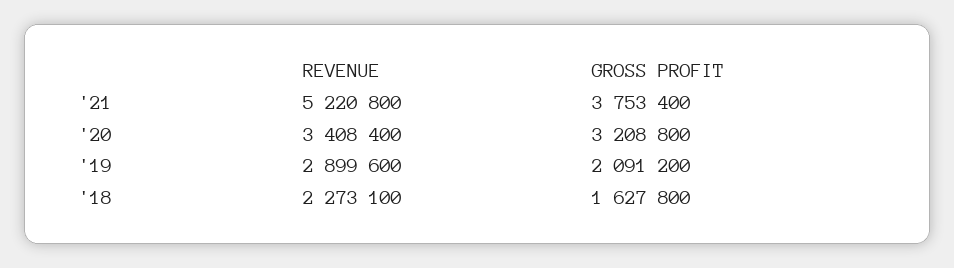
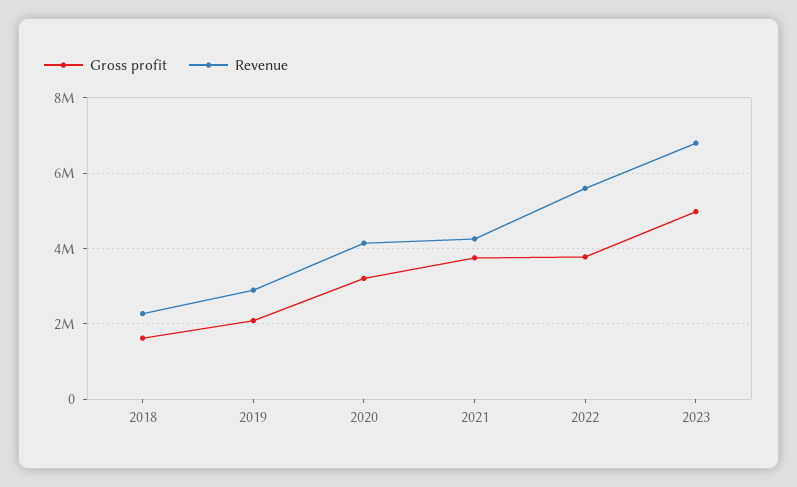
REVENUE, '21: 5220800 -> 4200000
REVENUE, '20: 3408400 -> 4200000
GROSS PROFIT, 2022: none -> 3800000
REVENUE, 2022: none -> 5600000
GROSS PROFIT, 2023: none -> 5000000
REVENUE, 2023: none -> 6800000

